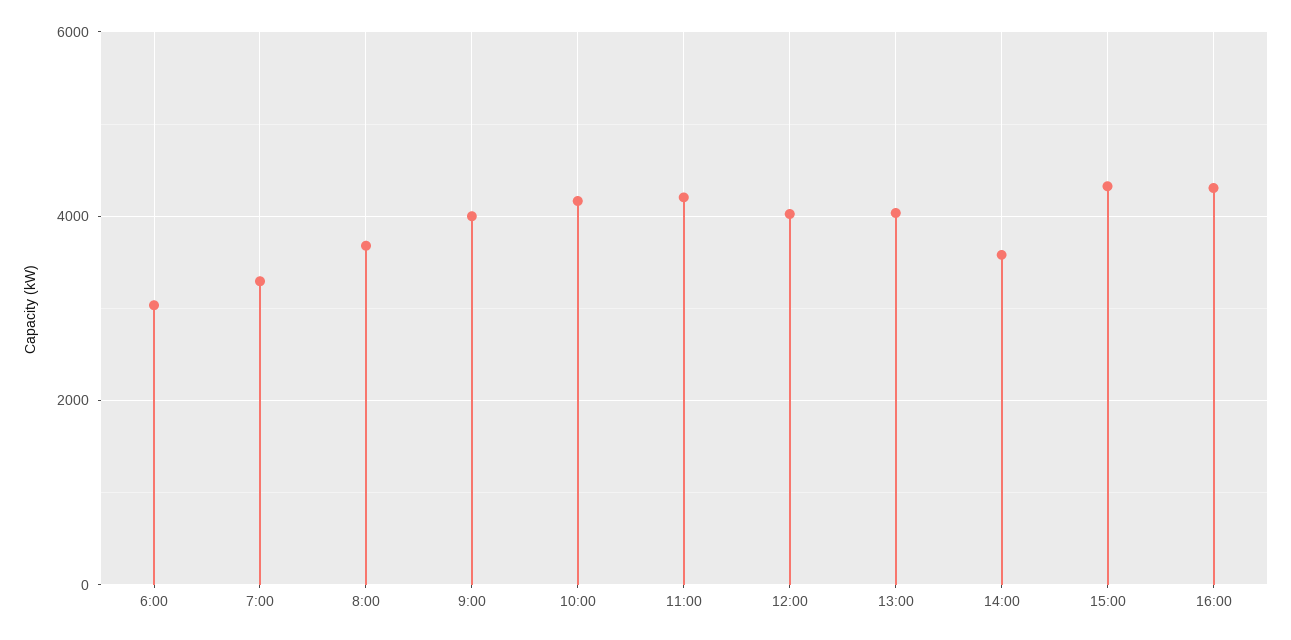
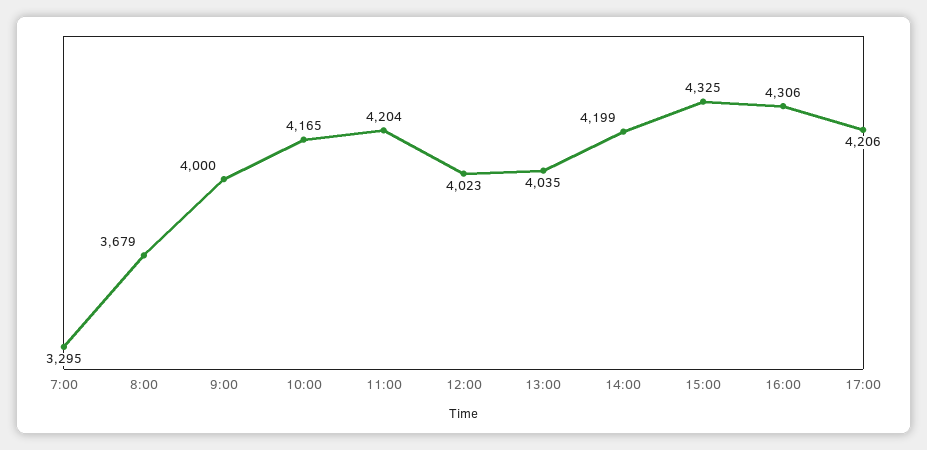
6:00: 3000 -> none
14:00: 3600 -> 4199
17:00: none -> 4206

